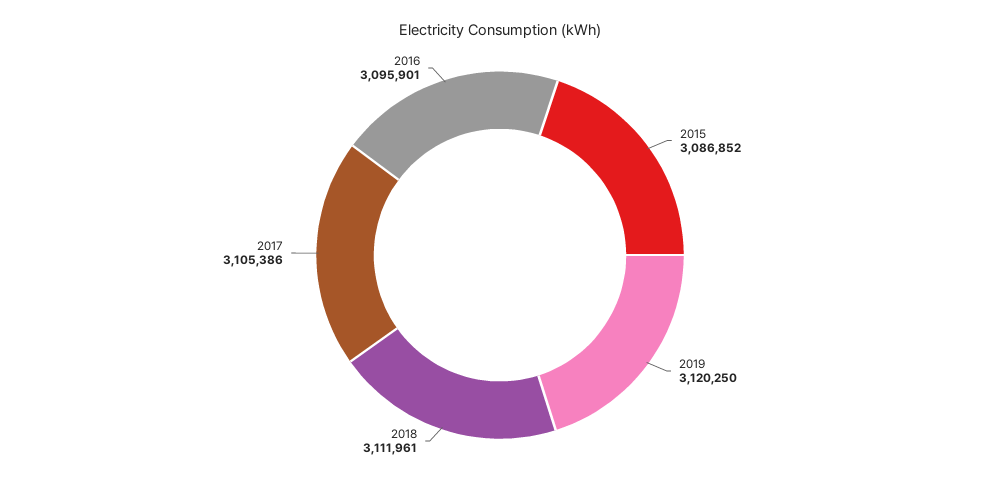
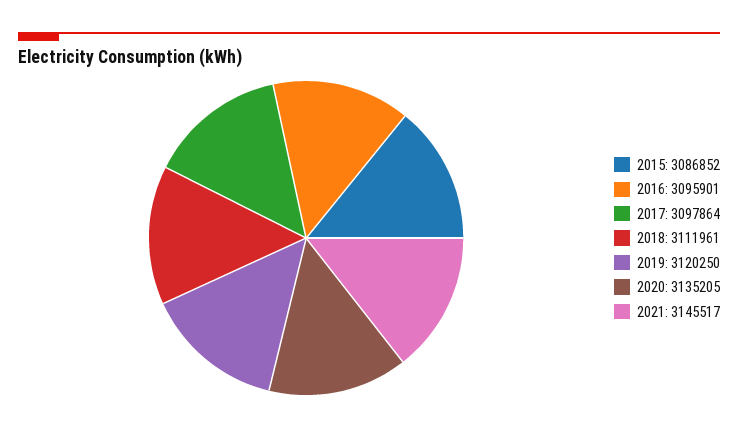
2017: 3105386 -> 3097864
2020: none -> 3135205
2021: none -> 3145517

